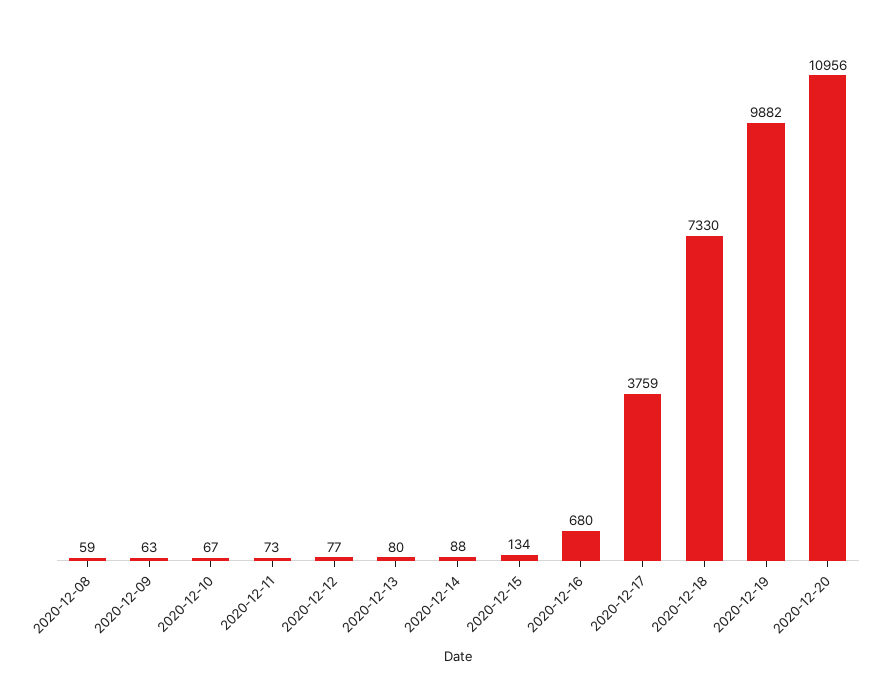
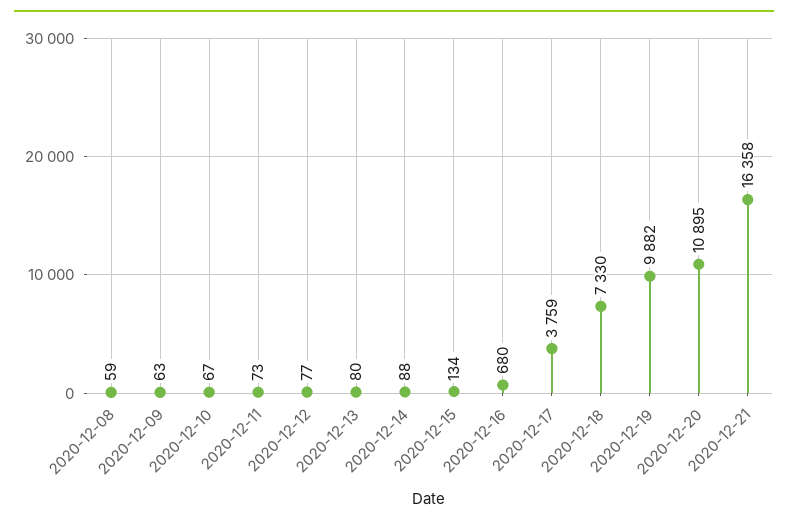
2020-12-20: 10956 -> 10895
2020-12-21: none -> 16358

